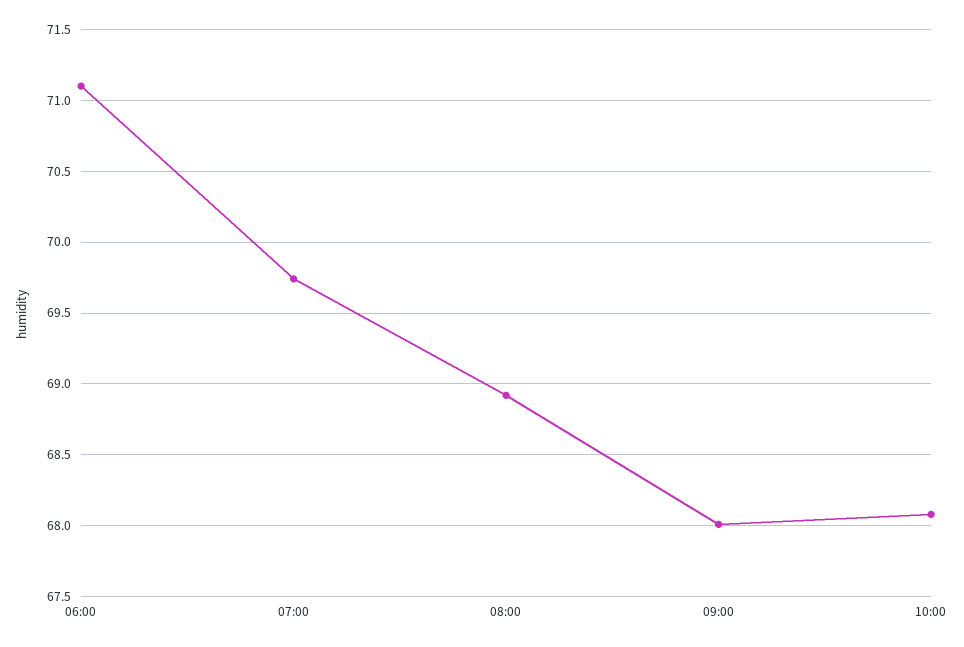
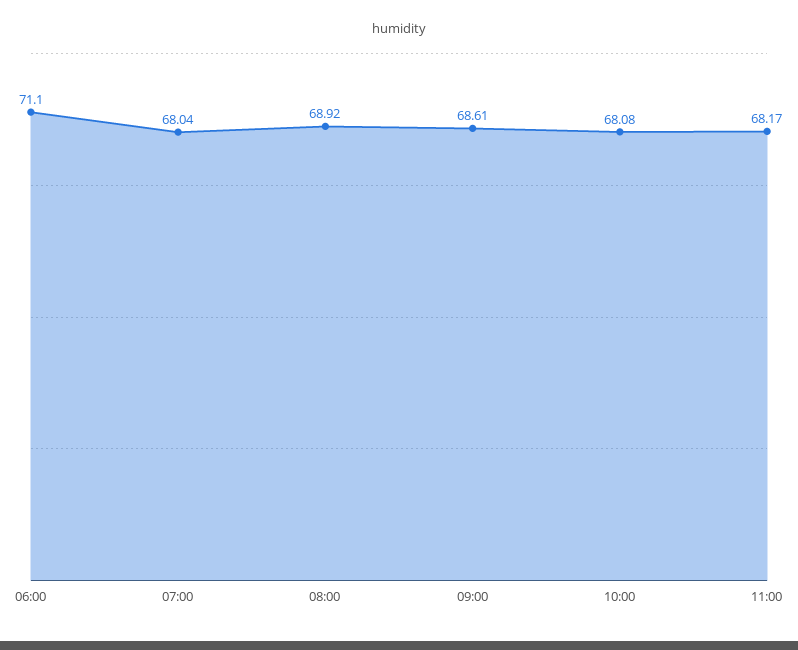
07:00: 69.75 -> 68.04
09:00: 68 -> 68.61
11:00: none -> 68.17

